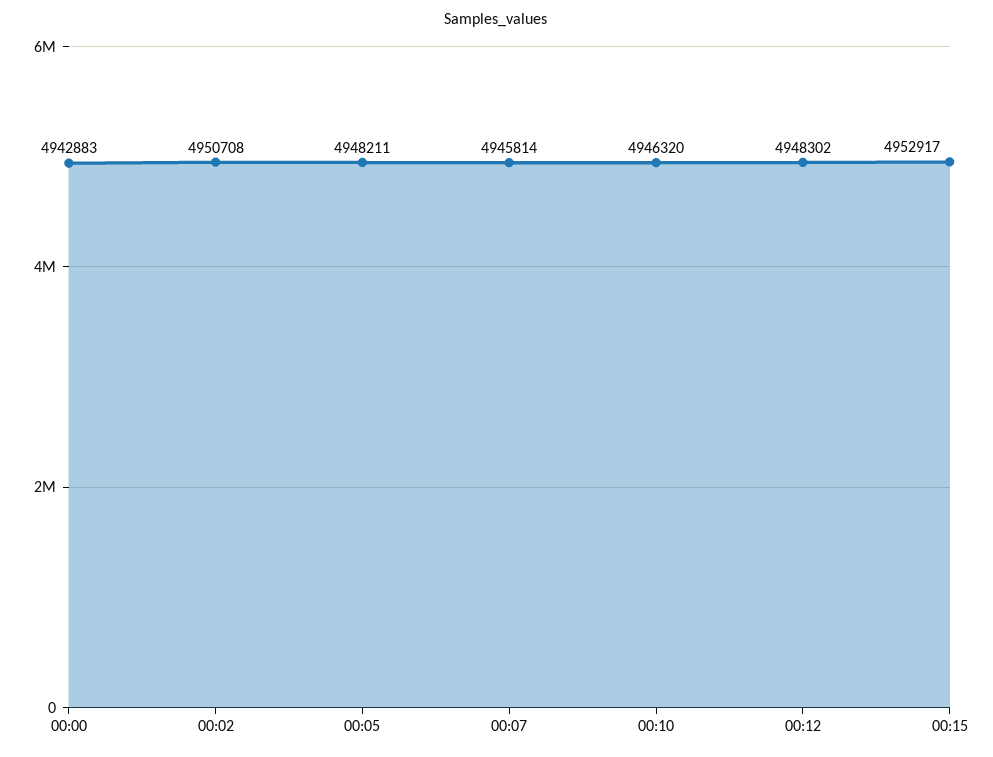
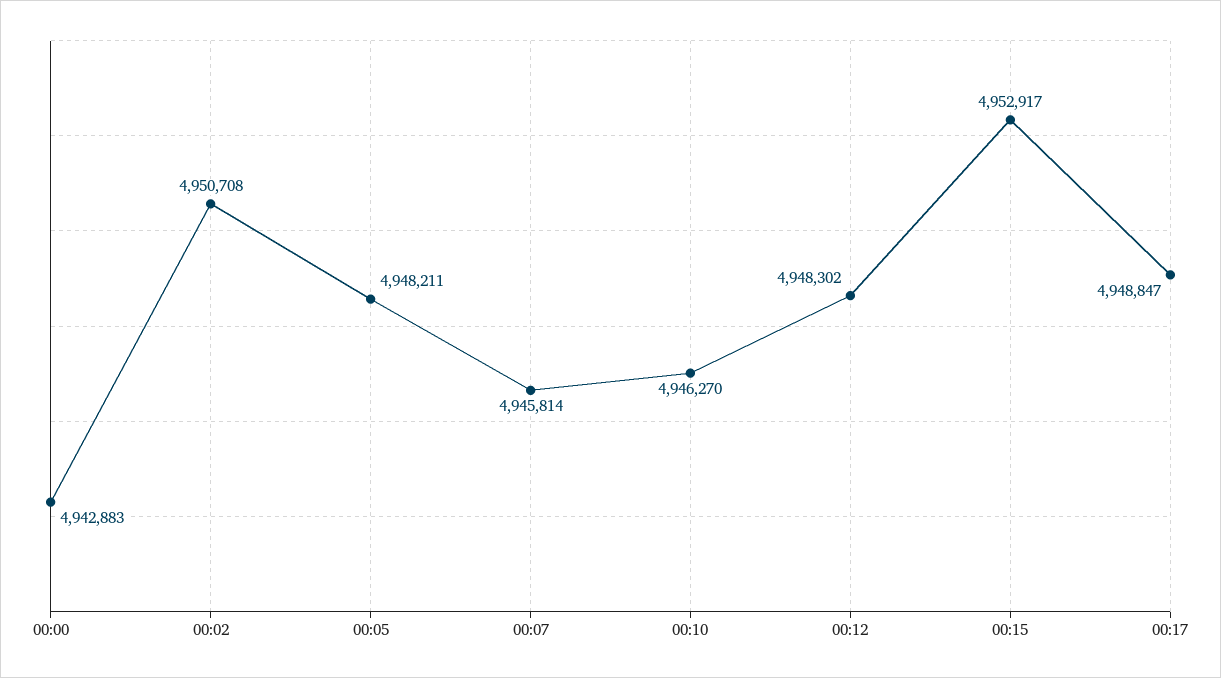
00:10: 4946320 -> 4946270
00:17: none -> 4948847

